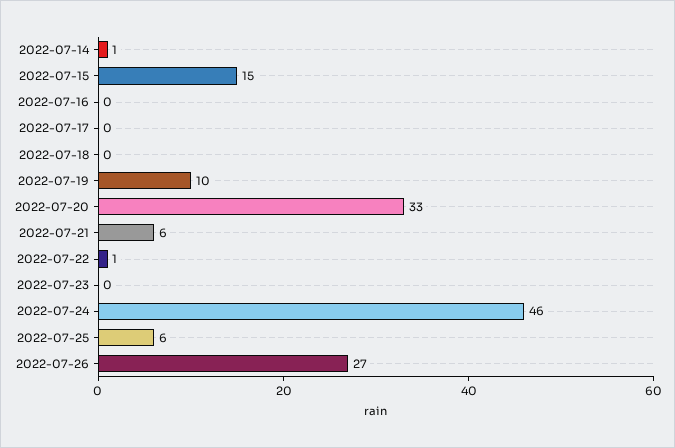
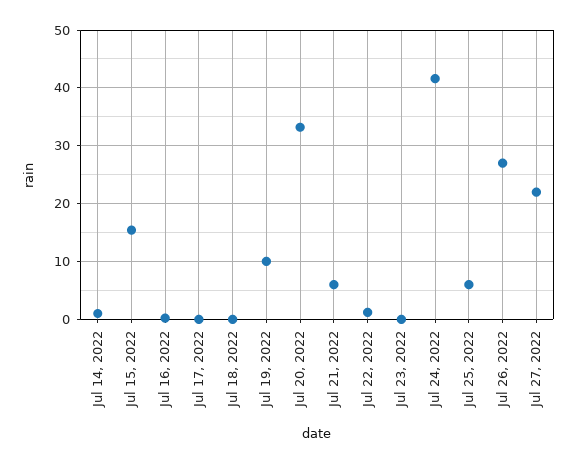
2022-07-24: 46 -> 42
Jul 27, 2022: none -> 22

